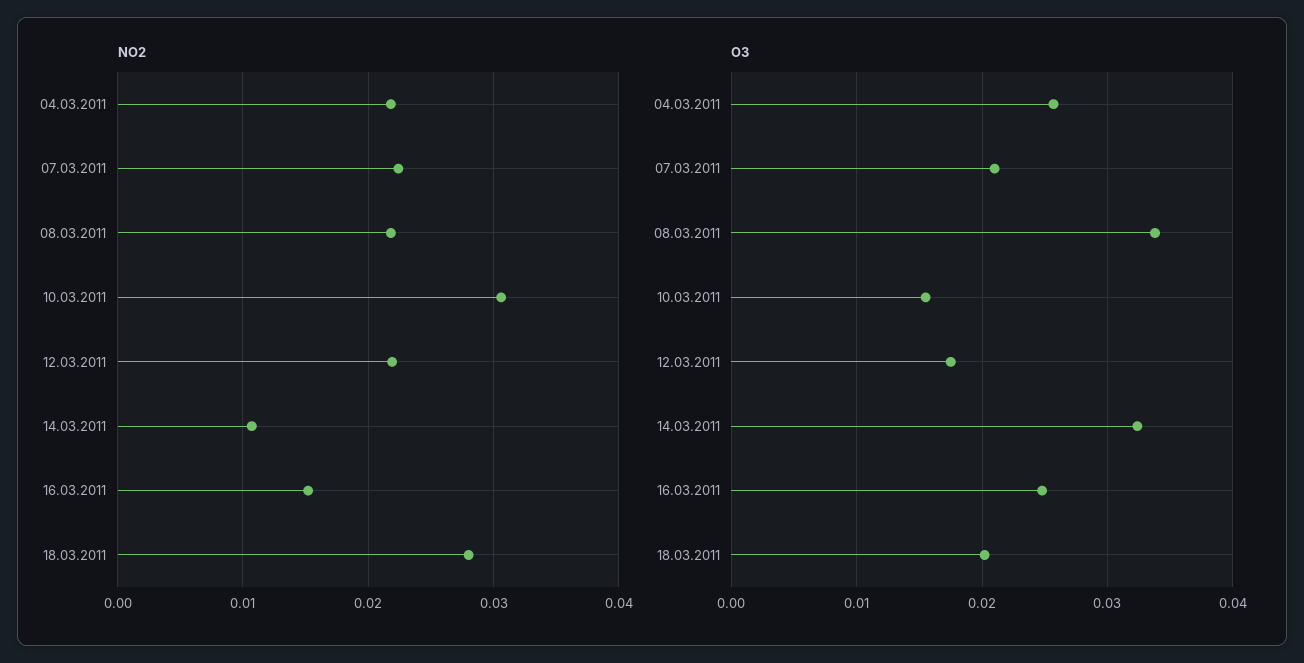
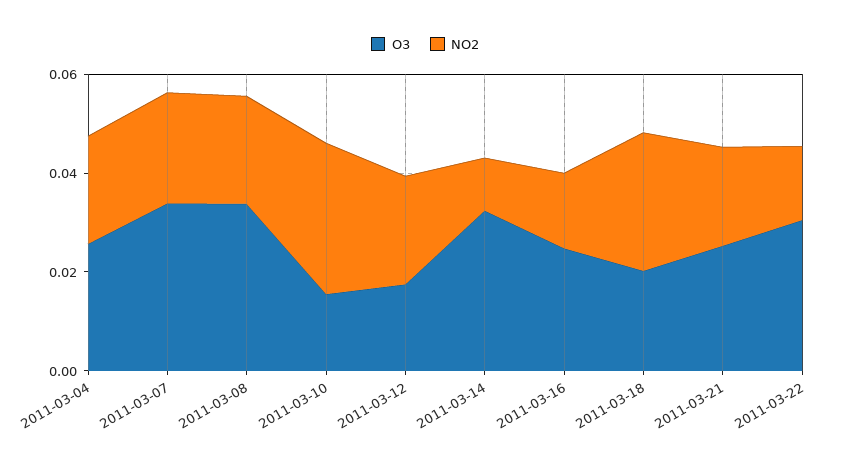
O3, 07.03.2011: 0.021 -> 0.035
O3, 2011-03-21: none -> 0.025
NO2, 2011-03-21: none -> 0.02
O3, 2011-03-22: none -> 0.03
NO2, 2011-03-22: none -> 0.015

